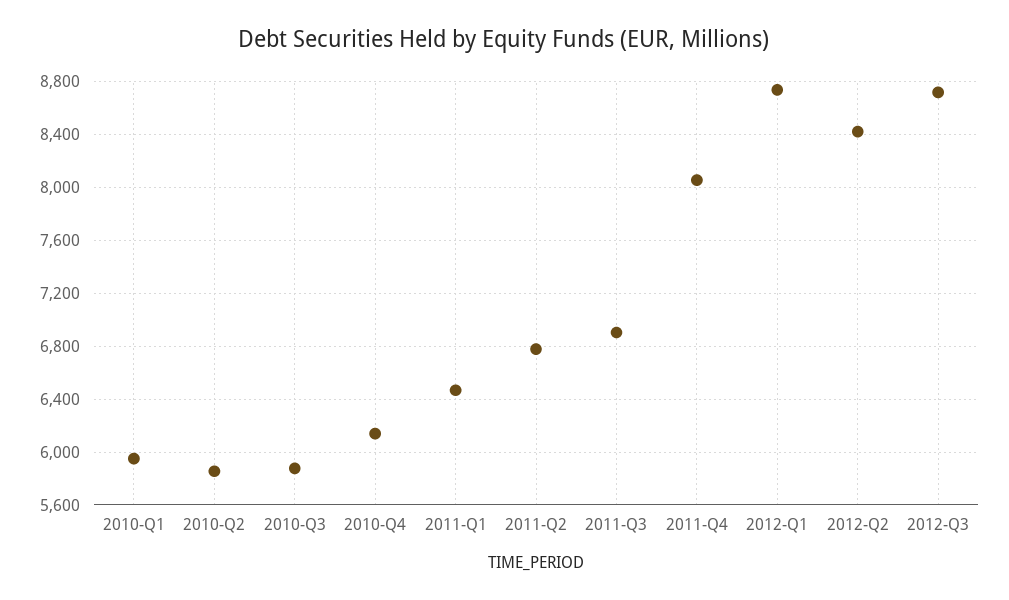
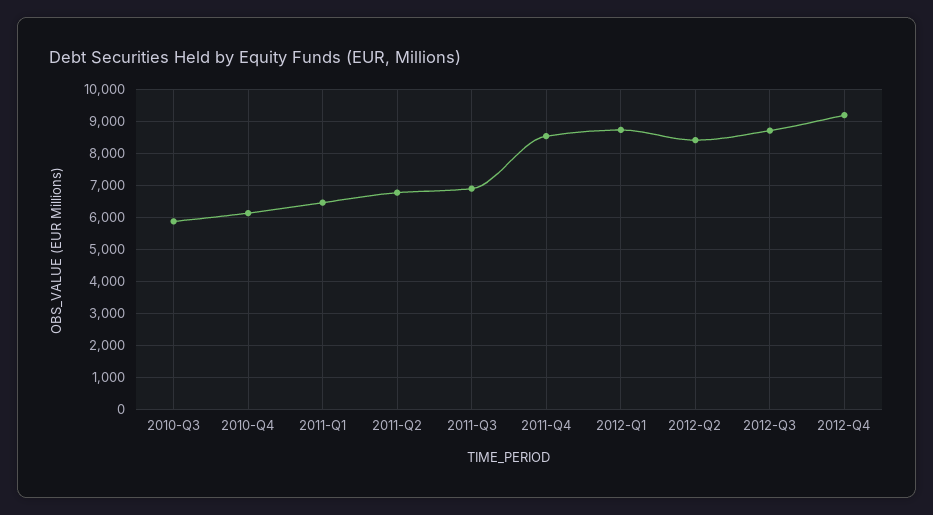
2010-Q1: 5950 -> none
2010-Q2: 5850 -> none
2011-Q4: 8050 -> 8600
2012-Q4: none -> 9200

